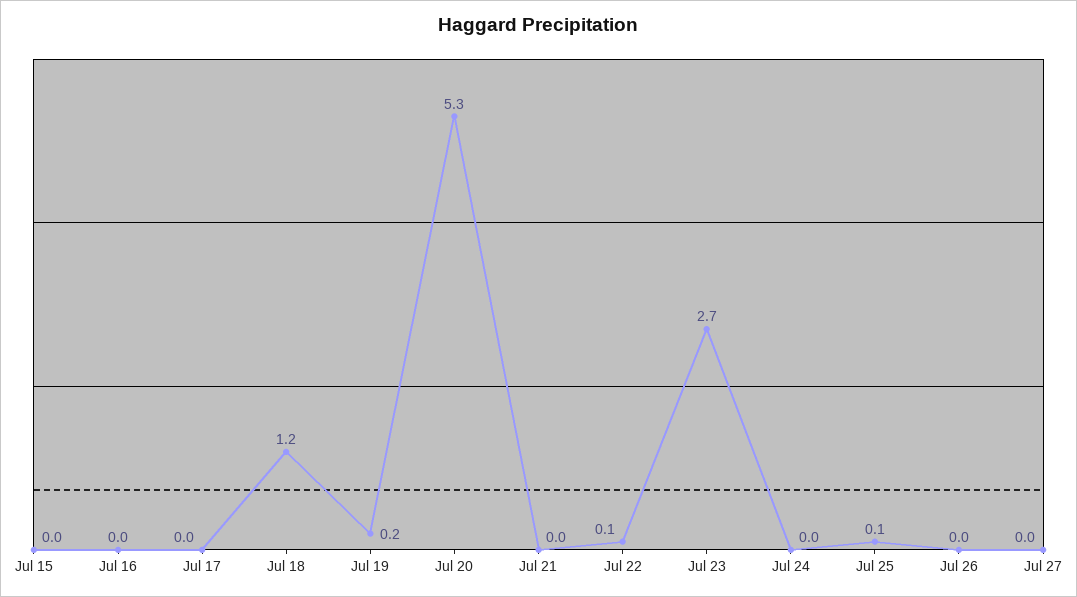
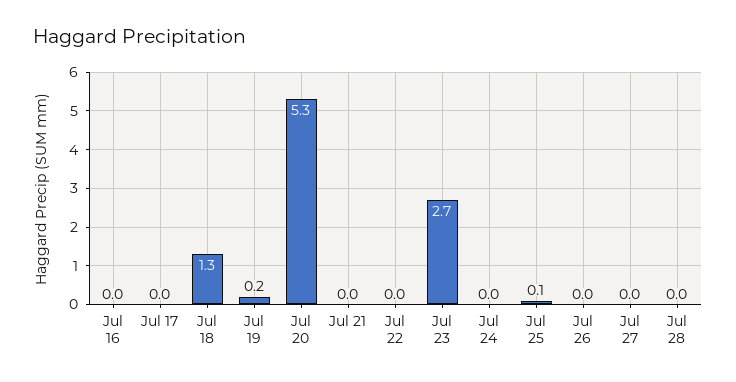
Jul 15: 0 -> none
Jul 18: 1.2 -> 1.3
Jul 22: 0.1 -> 0
Jul 28: none -> 0

